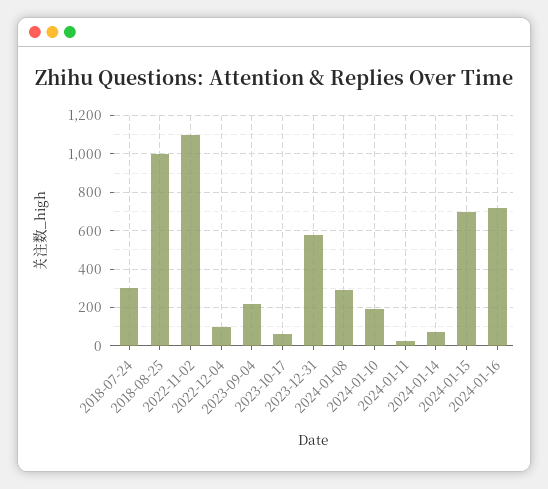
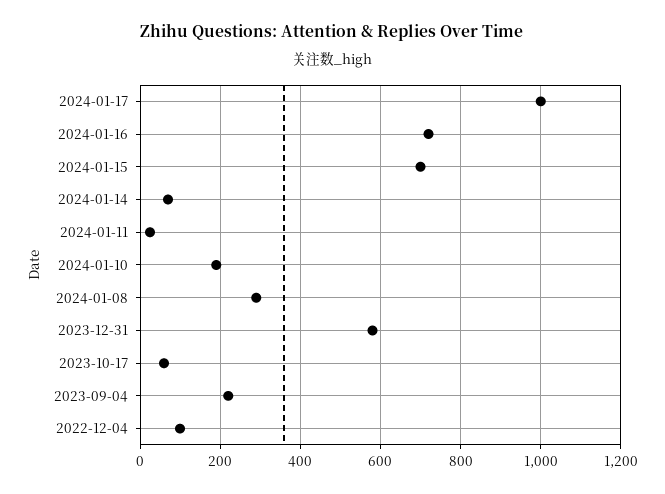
2018-07-24: 300 -> none
2018-08-25: 1000 -> none
2022-11-02: 1100 -> none
2024-01-17: none -> 1000

